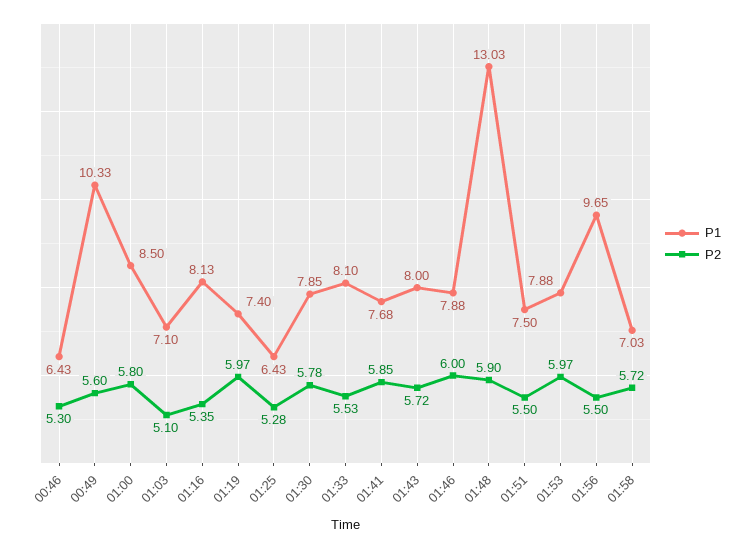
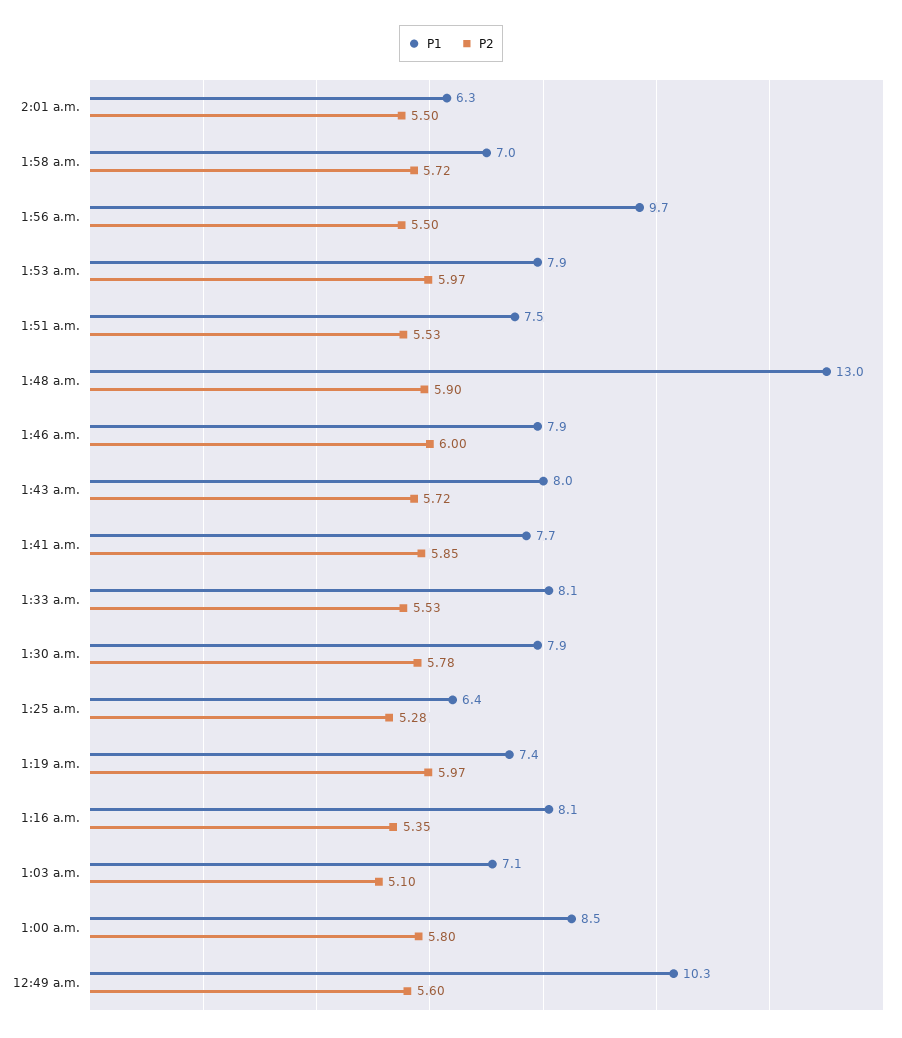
P1, 00:46: 6.43 -> none
P2, 00:46: 5.3 -> none
P2, 01:51: 5.5 -> 5.53
P1, 2:01 a.m.: none -> 6.3
P2, 2:01 a.m.: none -> 5.5

